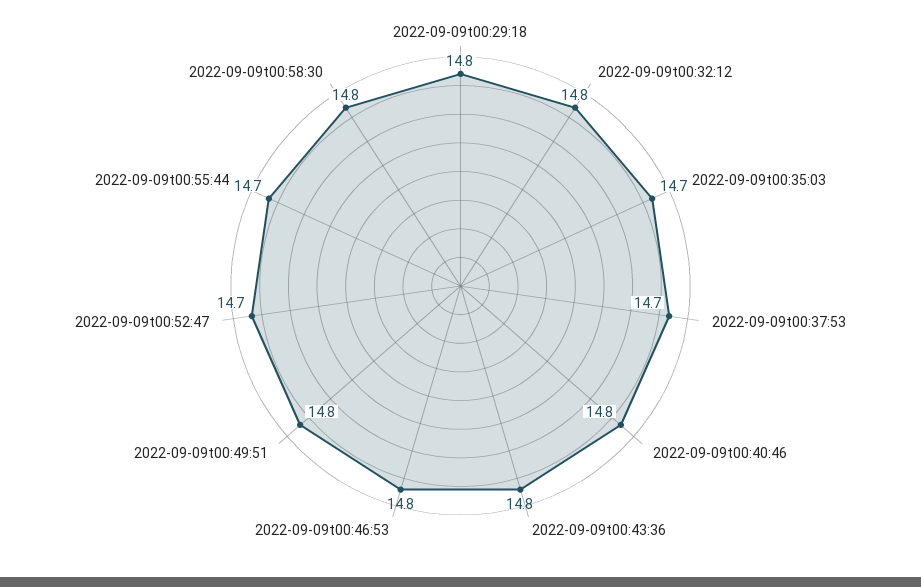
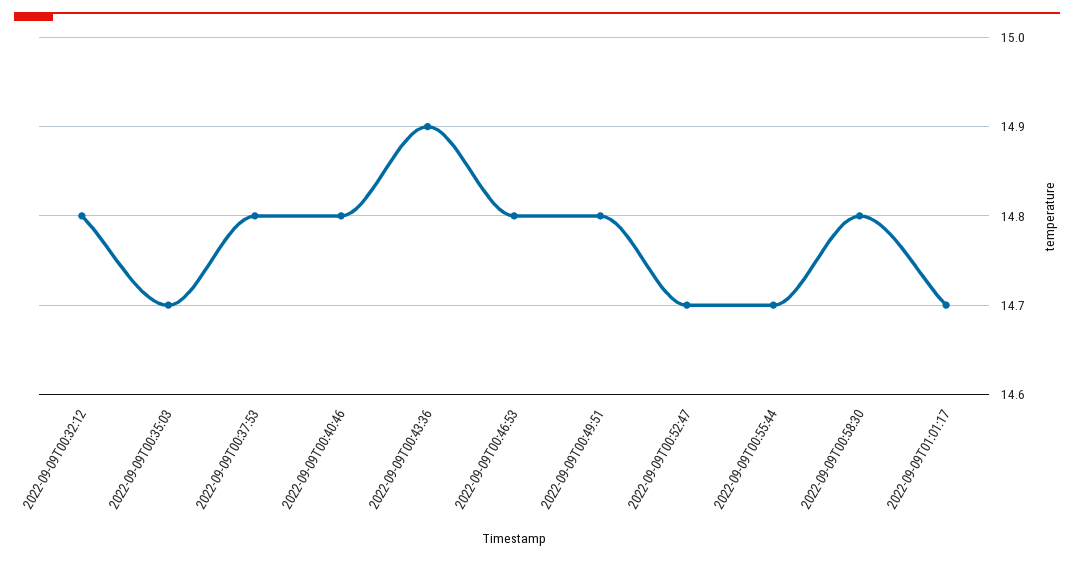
2022-09-09t00:29:18: 14.8 -> none
2022-09-09t00:37:53: 14.7 -> 14.8
2022-09-09t00:43:36: 14.8 -> 14.9
2022-09-09T01:01:17: none -> 14.7

